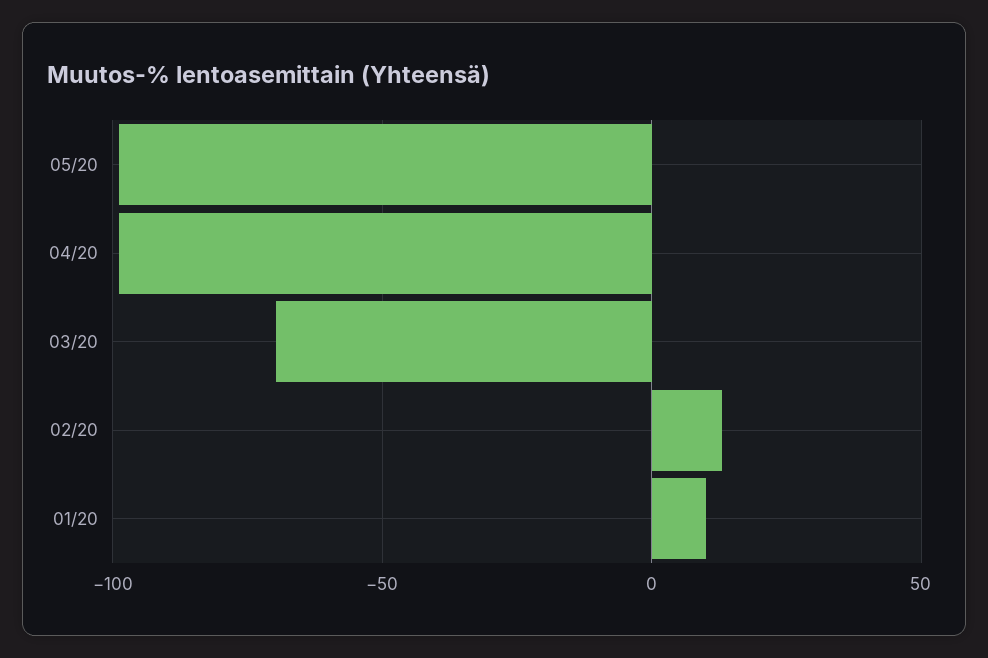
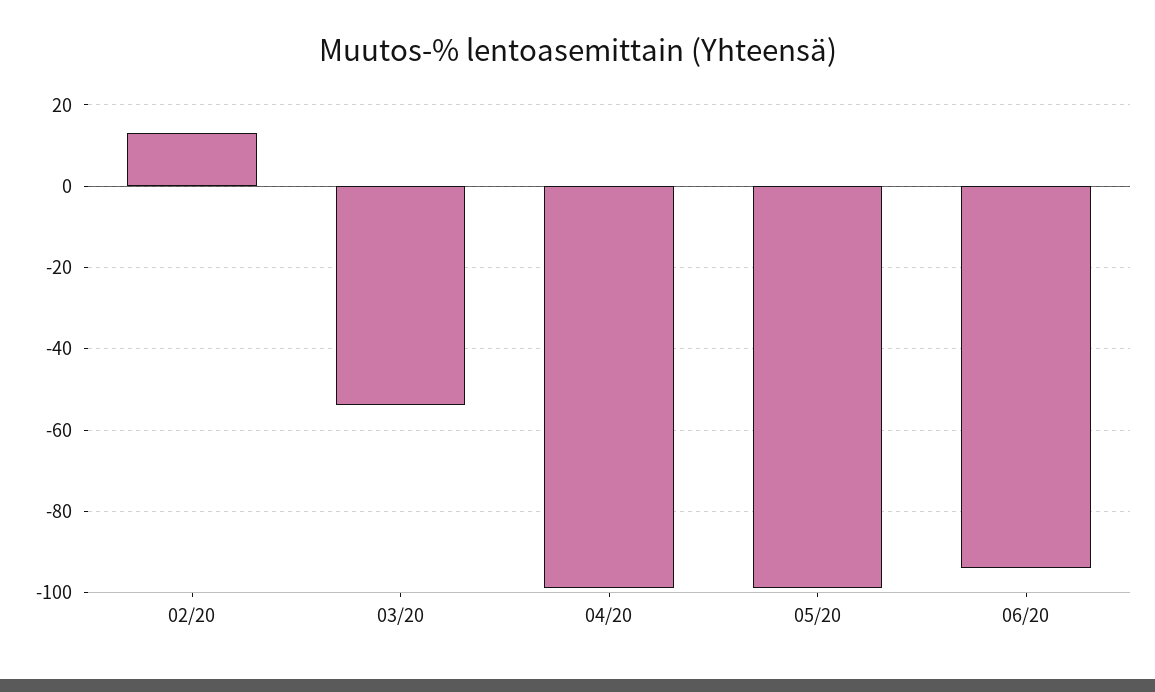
03/20: -70 -> -54
01/20: 10 -> none
06/20: none -> -94

